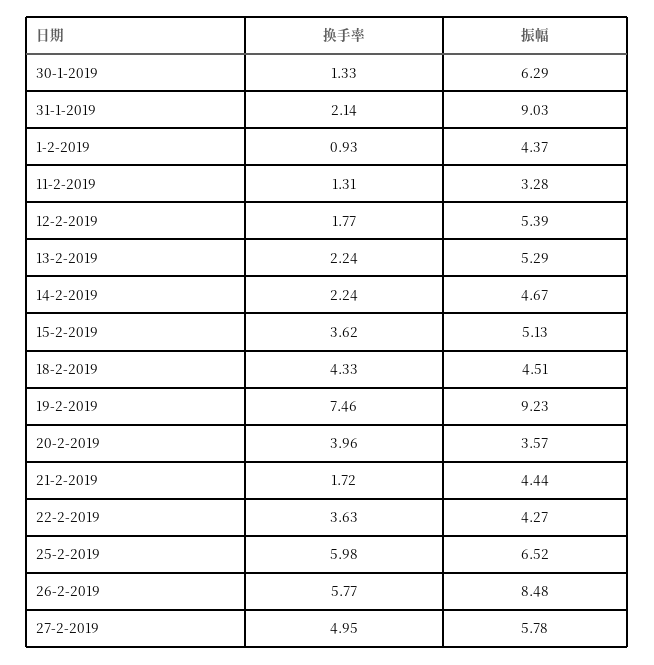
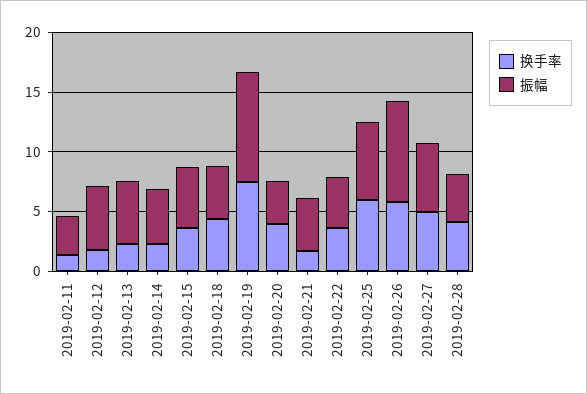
换手率, 30-1-2019: 1.33 -> none
振幅, 30-1-2019: 6.29 -> none
换手率, 31-1-2019: 2.14 -> none
振幅, 31-1-2019: 9.03 -> none
换手率, 1-2-2019: 0.93 -> none
振幅, 1-2-2019: 4.37 -> none
换手率, 2019-02-28: none -> 4
振幅, 2019-02-28: none -> 4

